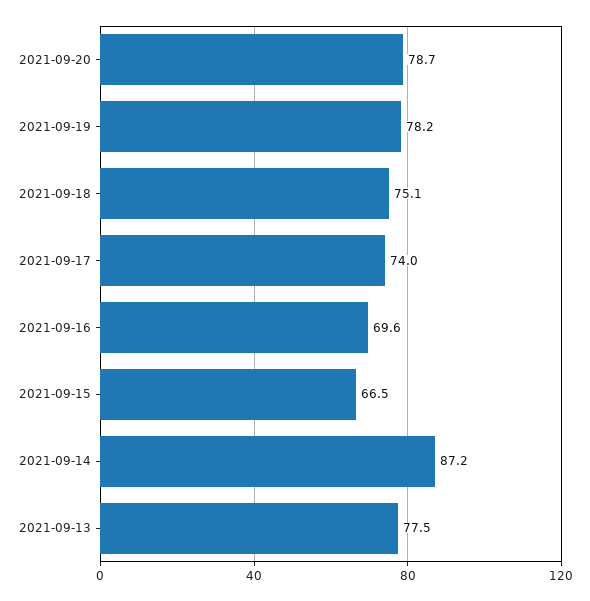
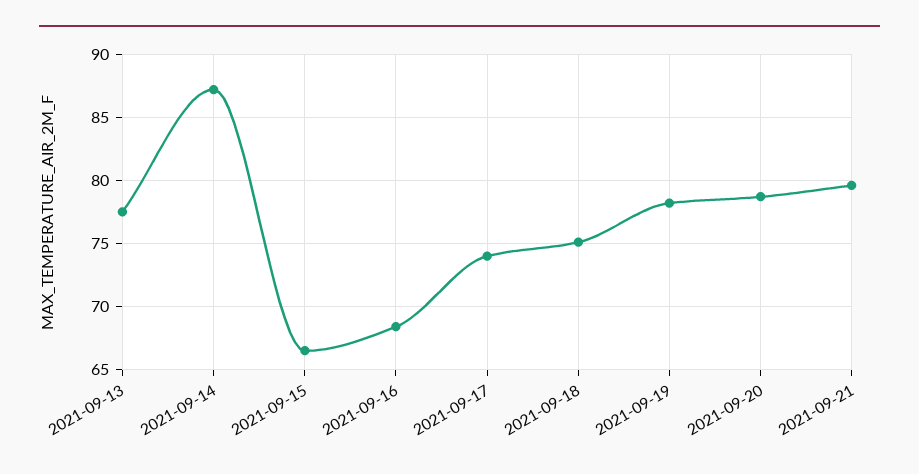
2021-09-16: 69.6 -> 68.5
2021-09-21: none -> 79.5

